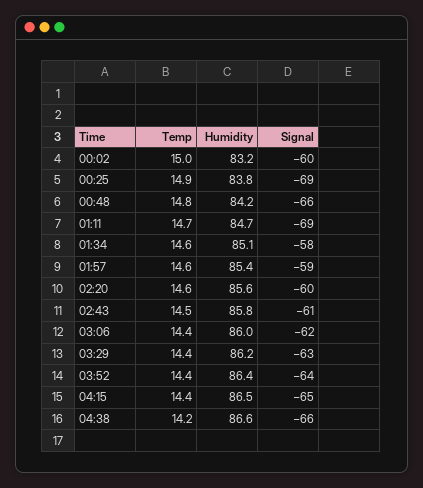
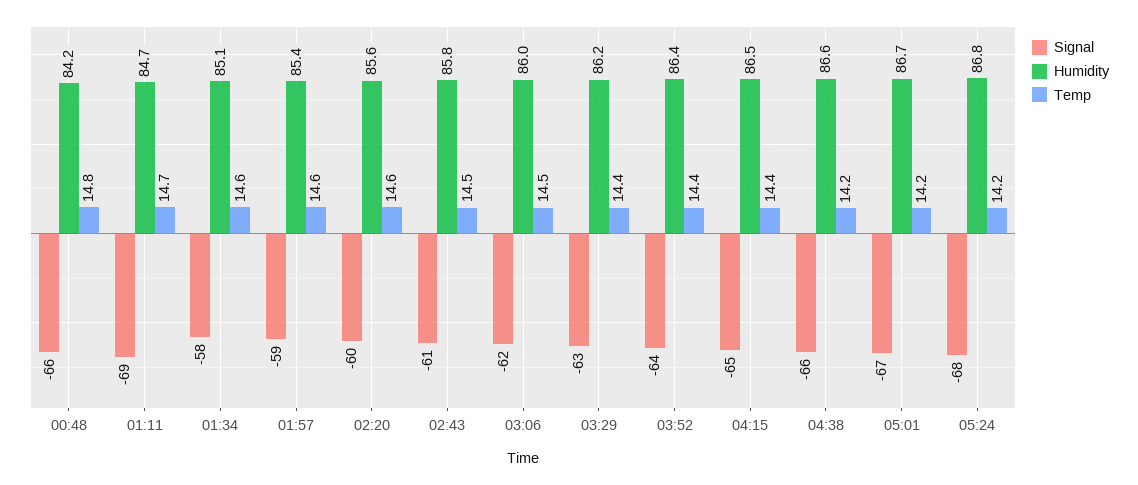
Temp, 00:02: 15 -> none
Humidity, 00:02: 83.2 -> none
Signal, 00:02: -60 -> none
Temp, 00:25: 14.9 -> none
Humidity, 00:25: 83.8 -> none
Signal, 00:25: -69 -> none
Temp, 03:06: 14.4 -> 14.5
Signal, 05:01: none -> -67
Humidity, 05:01: none -> 86.7
Temp, 05:01: none -> 14.2
Signal, 05:24: none -> -68
Humidity, 05:24: none -> 86.8
Temp, 05:24: none -> 14.2

